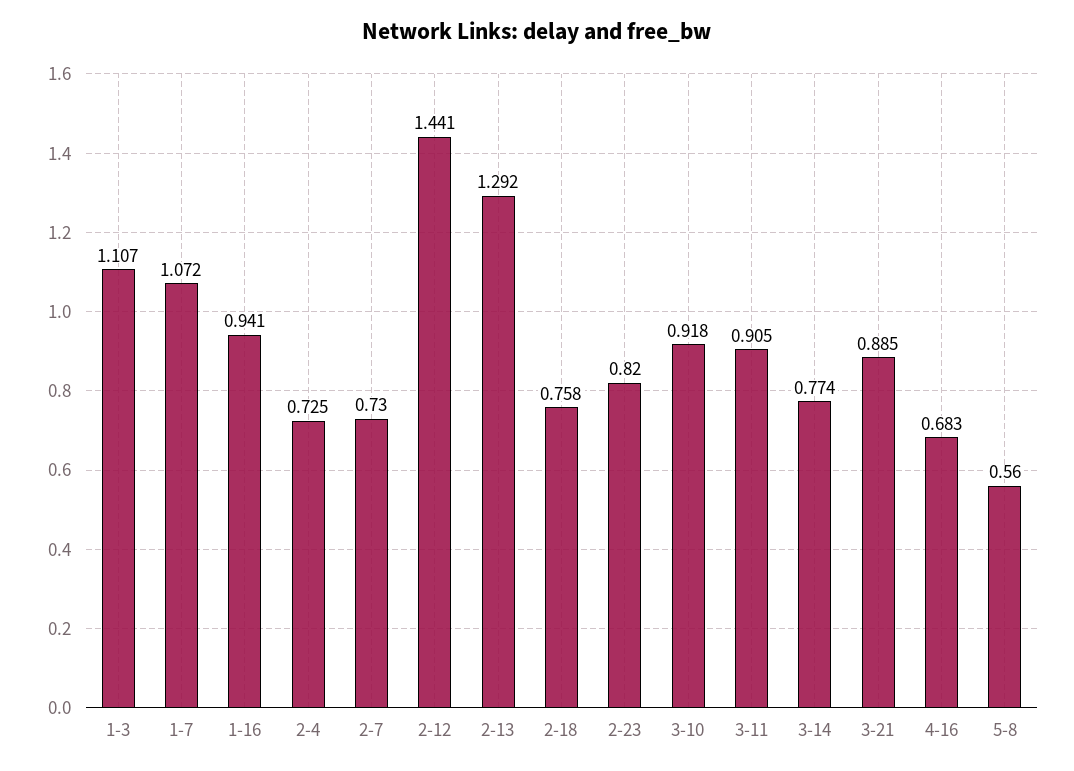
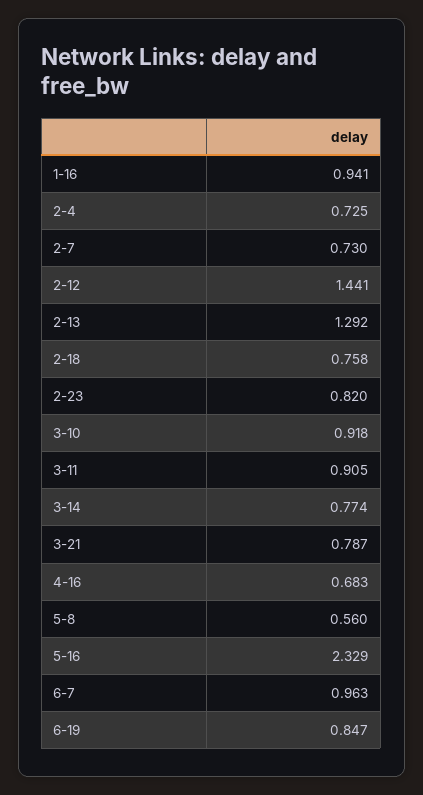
1-3: 1.107 -> none
1-7: 1.072 -> none
3-21: 0.885 -> 0.787
5-16: none -> 2.329
6-7: none -> 0.963
6-19: none -> 0.847

